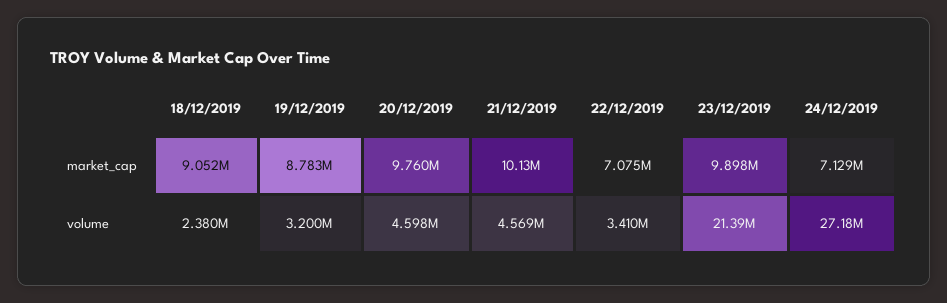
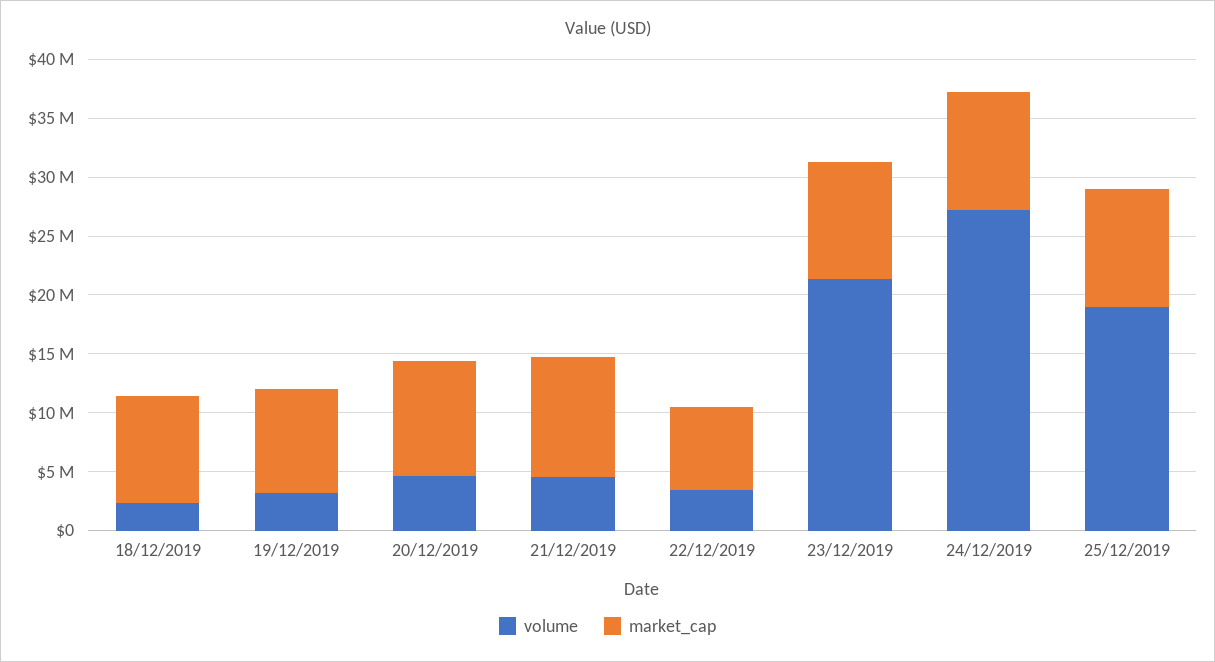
market_cap, 24/12/2019: 7129000 -> 10000000
volume, 25/12/2019: none -> 19000000
market_cap, 25/12/2019: none -> 10000000

